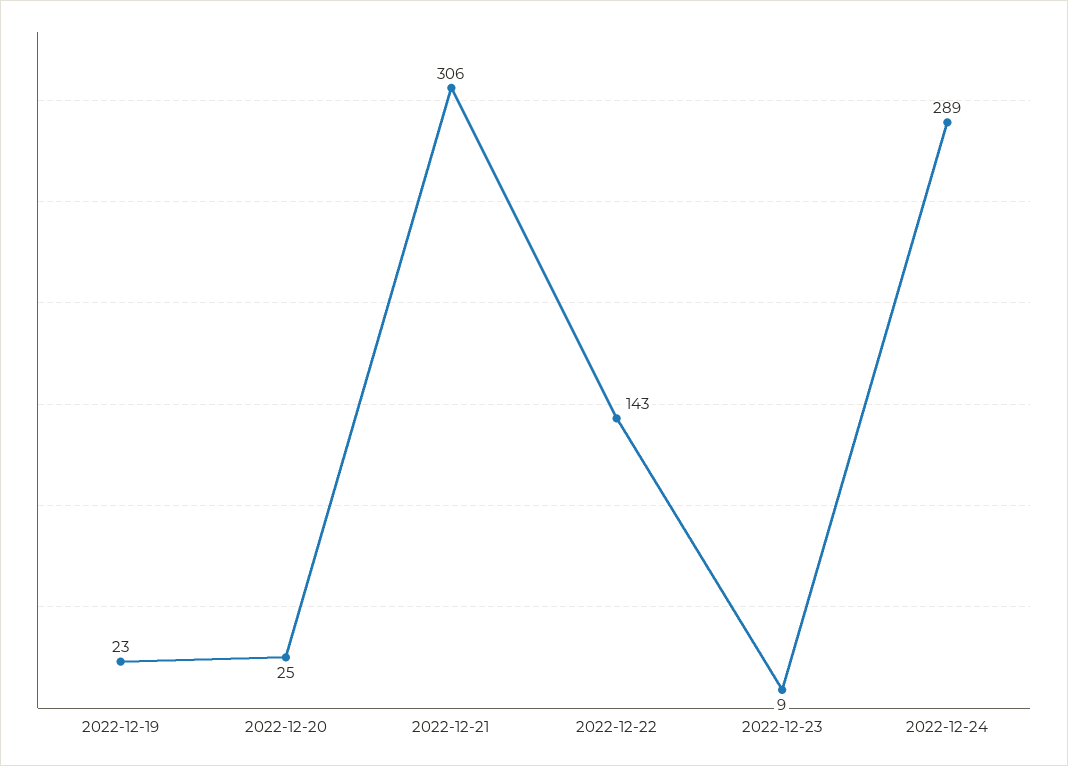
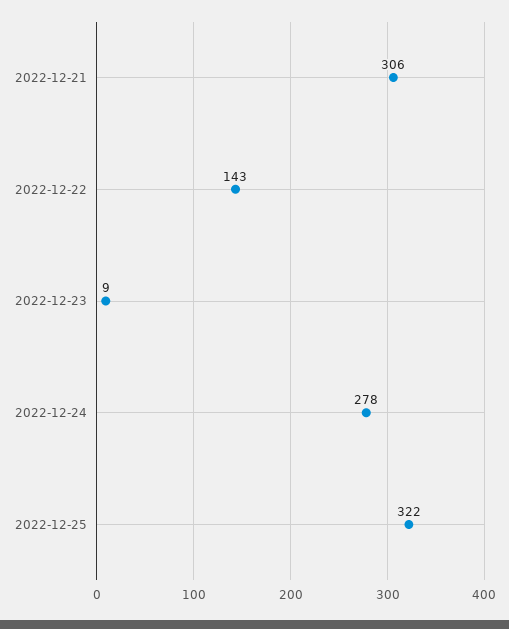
2022-12-19: 23 -> none
2022-12-20: 25 -> none
2022-12-24: 289 -> 278
2022-12-25: none -> 322

